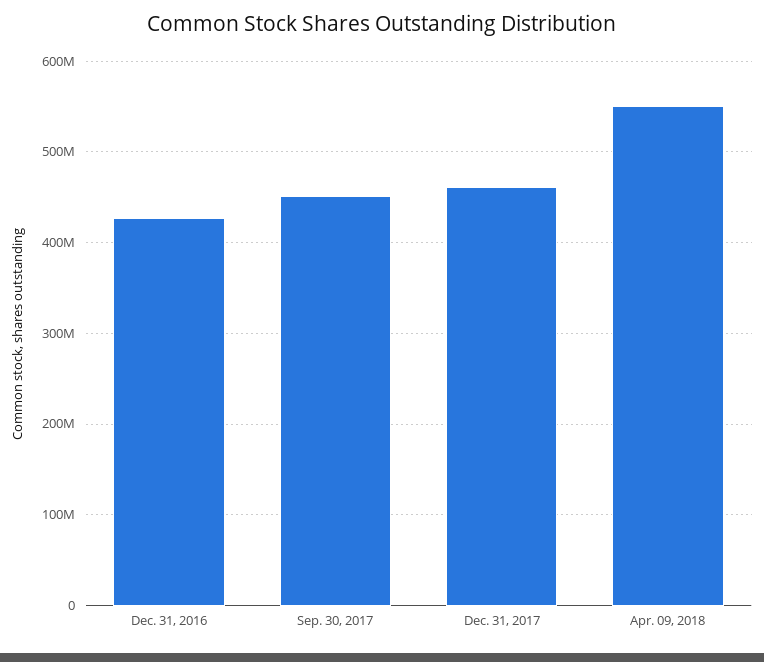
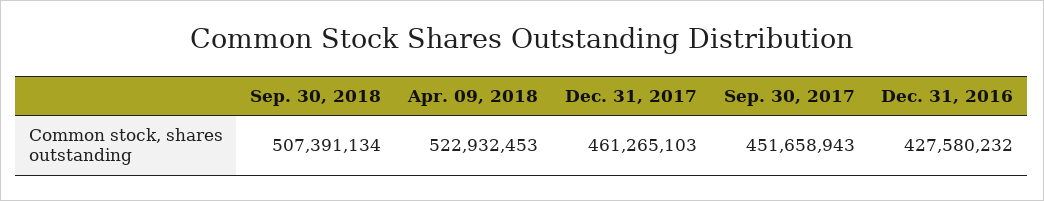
Apr. 09, 2018: 550000000 -> 522932453
Sep. 30, 2018: none -> 507391134

